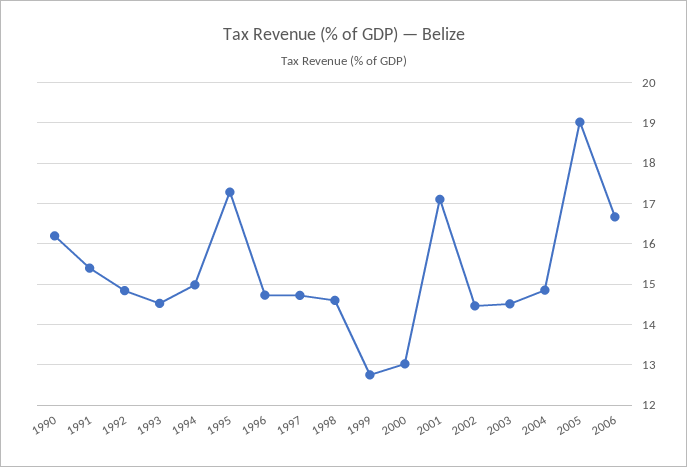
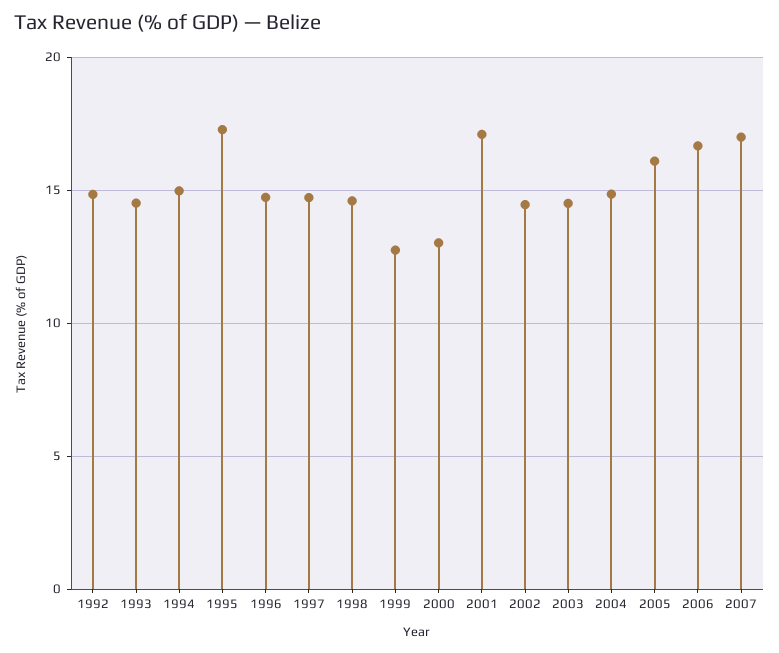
1990: 16.2 -> none
1991: 15.4 -> none
2005: 19 -> 16
2007: none -> 17

